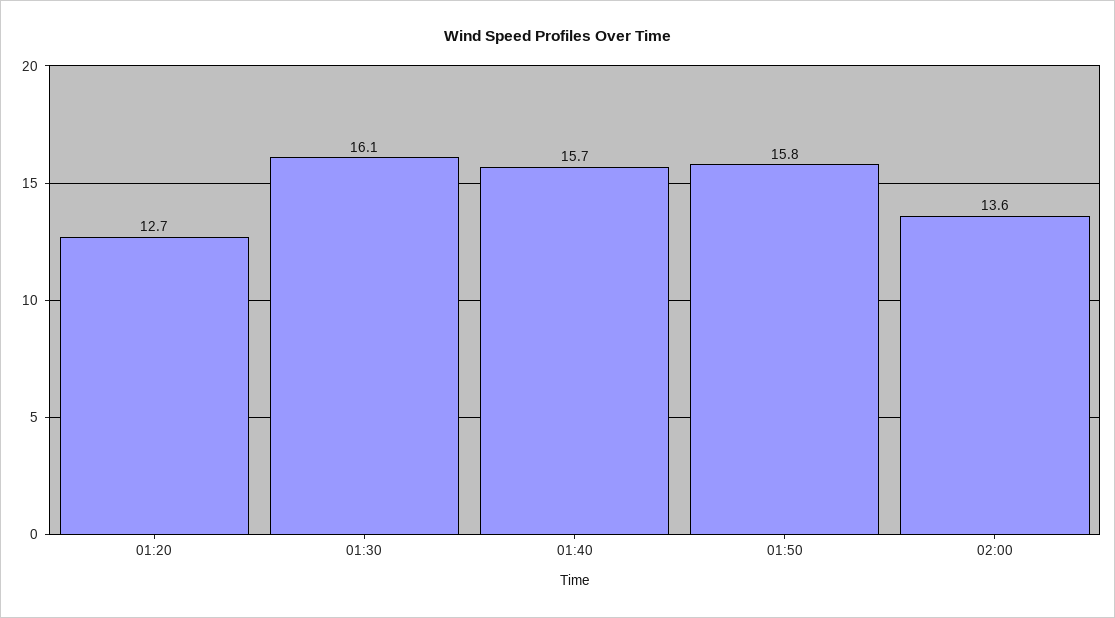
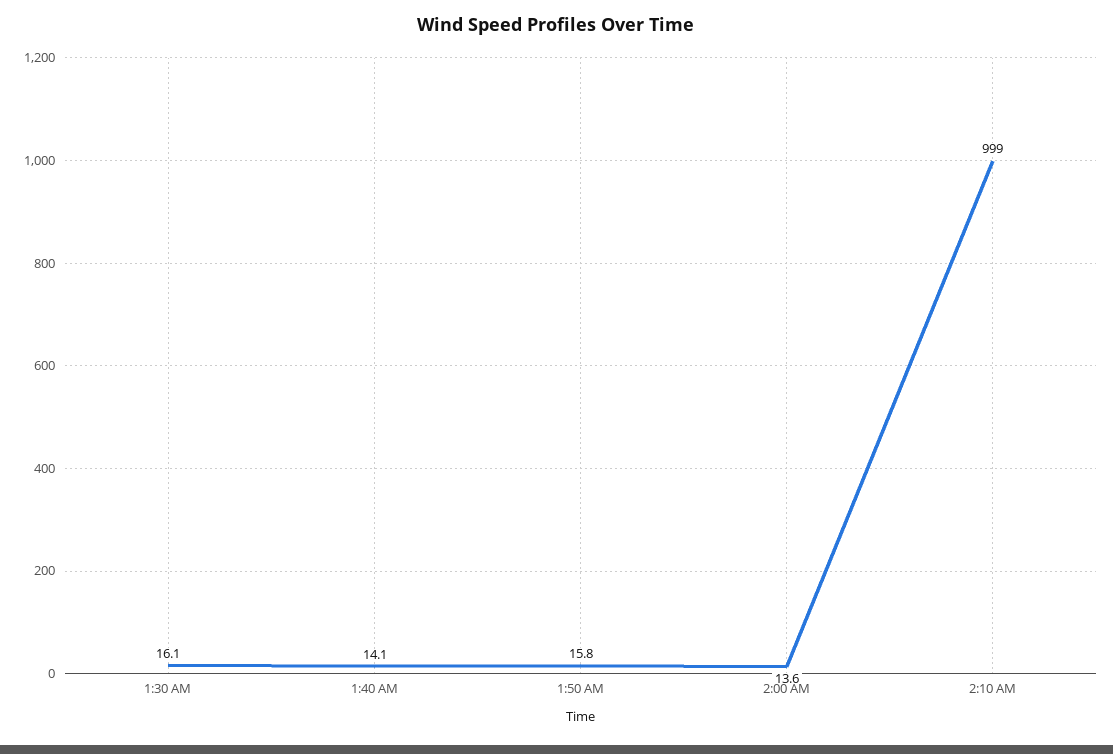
01:20: 12.7 -> none
01:40: 15.7 -> 14.1
2:10 AM: none -> 999

